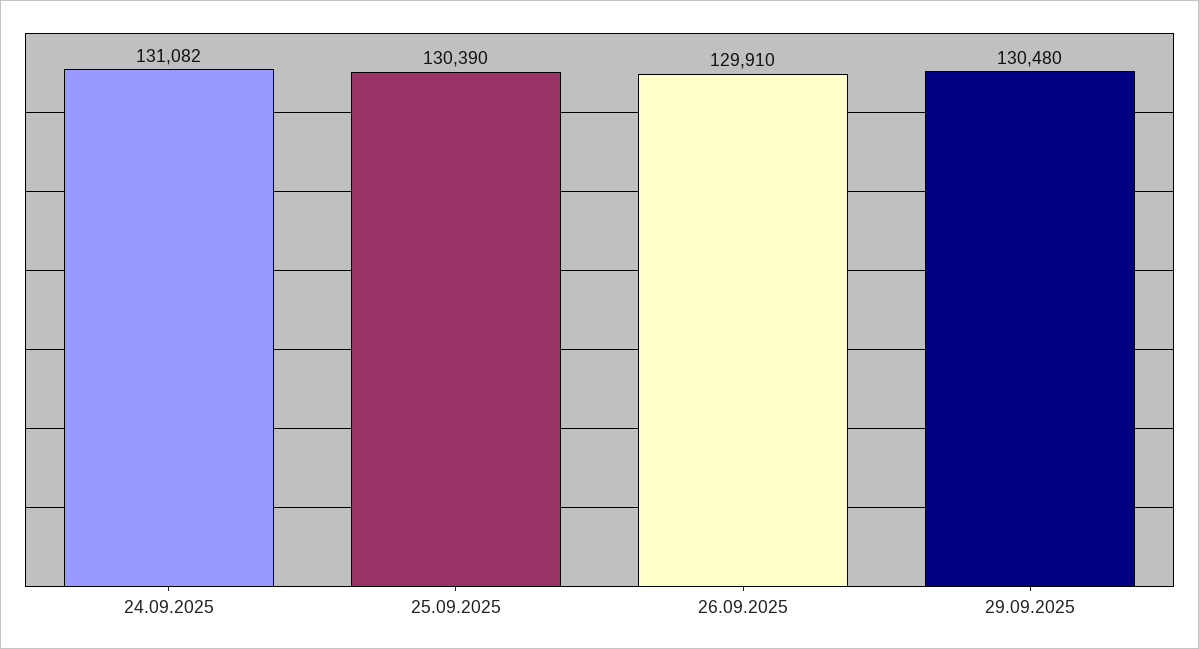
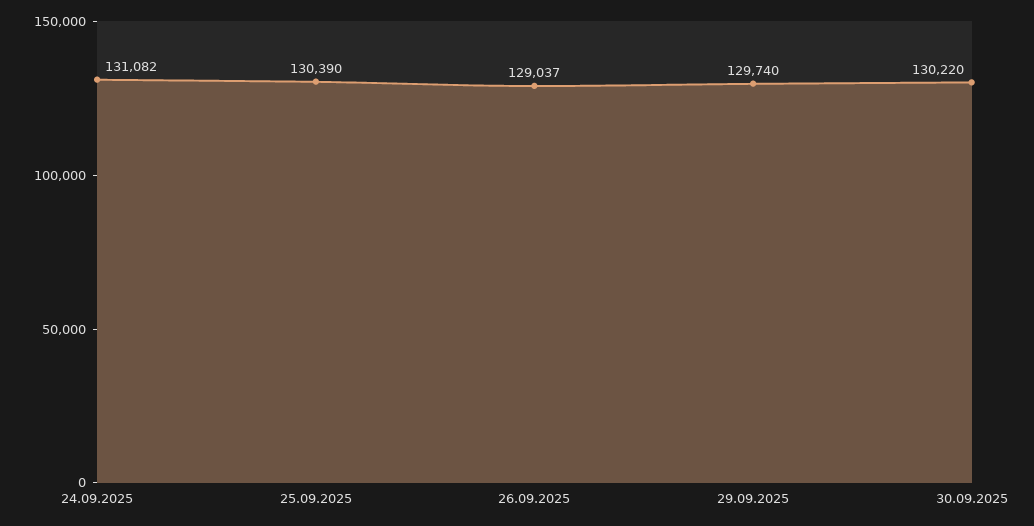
26.09.2025: 129910 -> 129037
29.09.2025: 130480 -> 129740
30.09.2025: none -> 130220

